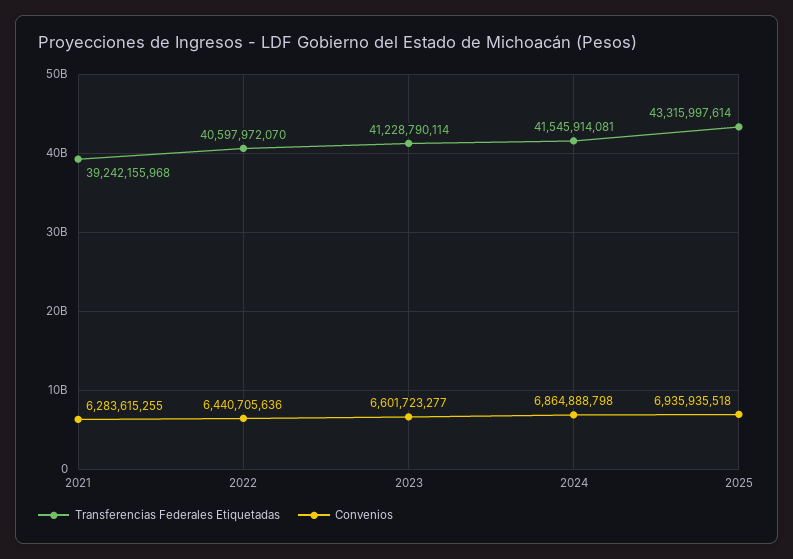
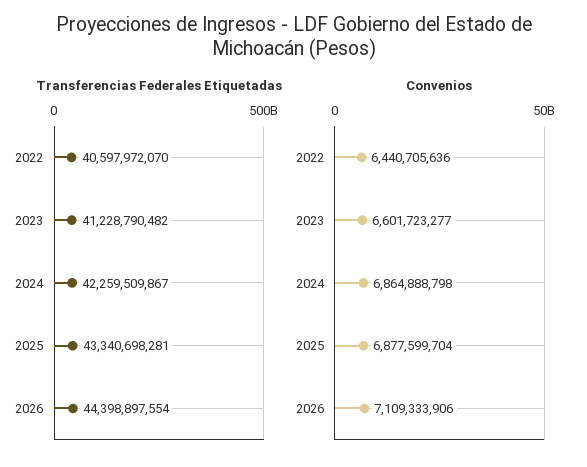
Transferencias Federales Etiquetadas, 2021: 39242155968 -> none
Convenios, 2021: 6283615255 -> none
Transferencias Federales Etiquetadas, 2023: 41228790114 -> 41228790482
Transferencias Federales Etiquetadas, 2024: 41545914081 -> 42259509867
Transferencias Federales Etiquetadas, 2025: 43315997614 -> 43340698281
Convenios, 2025: 6935935518 -> 6877599704
Transferencias Federales Etiquetadas, 2026: none -> 44398897554
Convenios, 2026: none -> 7109333906

